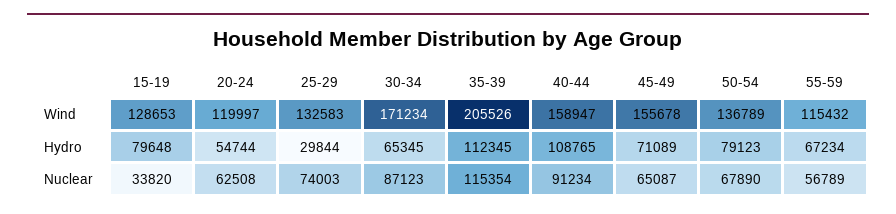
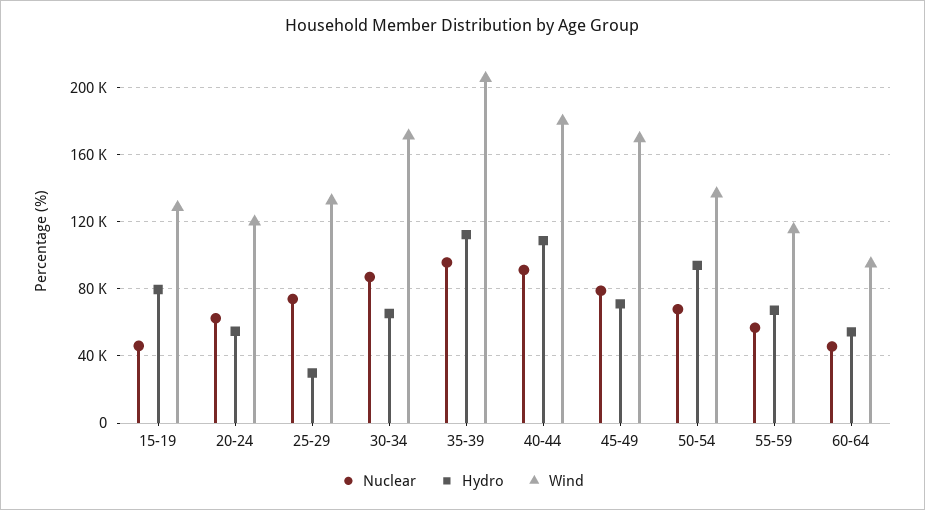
Wind, 40-44: 158947 -> 180000
Wind, 45-49: 155678 -> 170000
Hydro, 50-54: 79123 -> 95000
Nuclear, 15-19: 33820 -> 45000
Nuclear, 35-39: 115354 -> 95000
Nuclear, 45-49: 65087 -> 80000
Nuclear, 60-64: none -> 45000
Hydro, 60-64: none -> 55000
Wind, 60-64: none -> 95000

